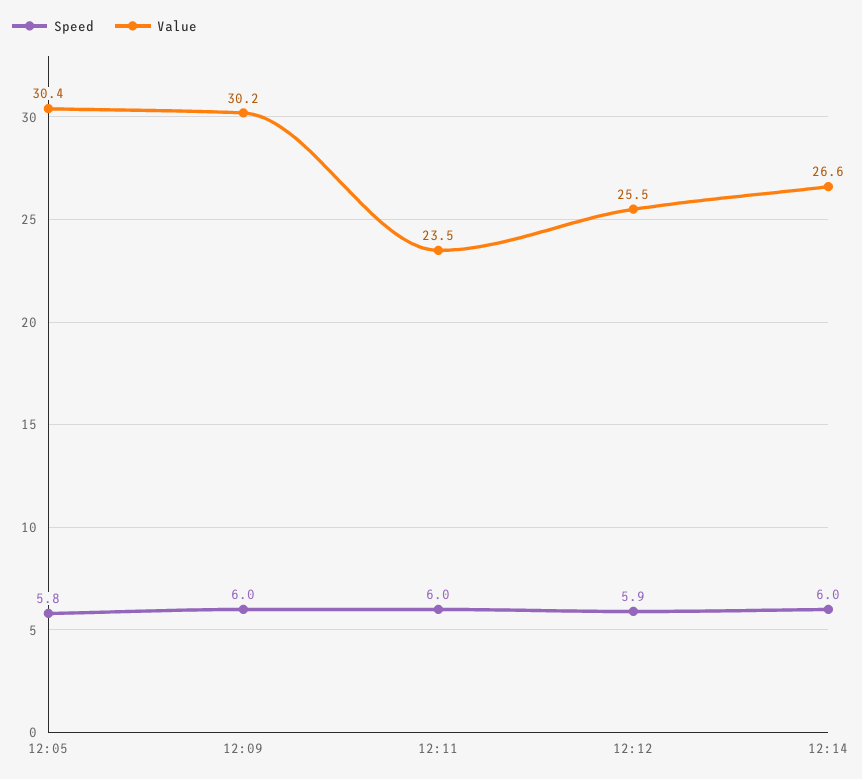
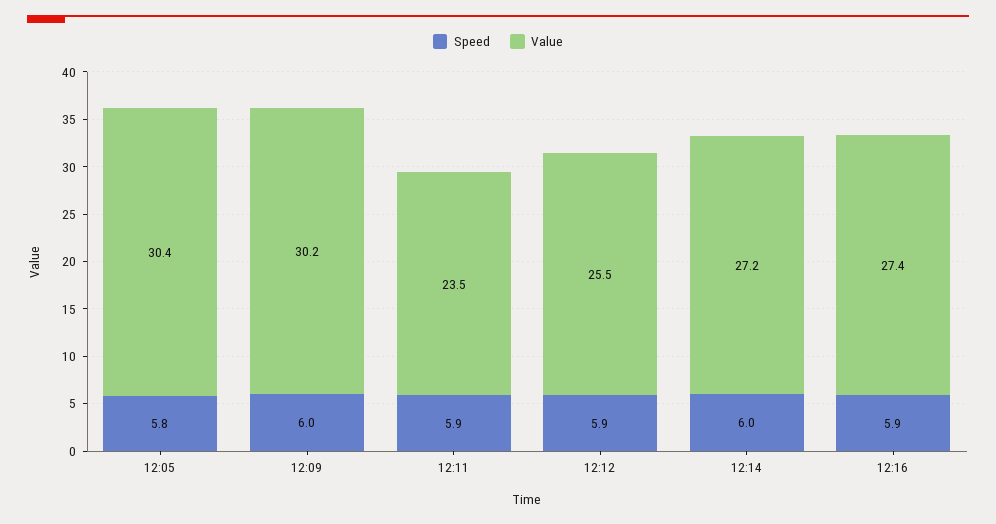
Speed, 12:11: 6 -> 5.9
Value, 12:14: 26.6 -> 27.2
Speed, 12:16: none -> 5.9
Value, 12:16: none -> 27.4

